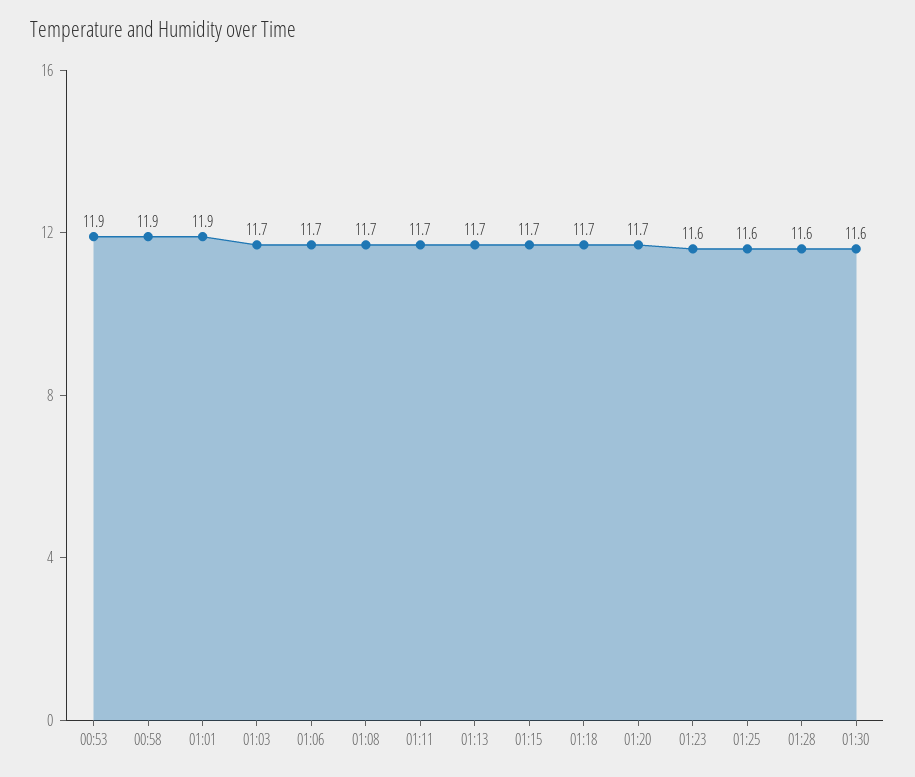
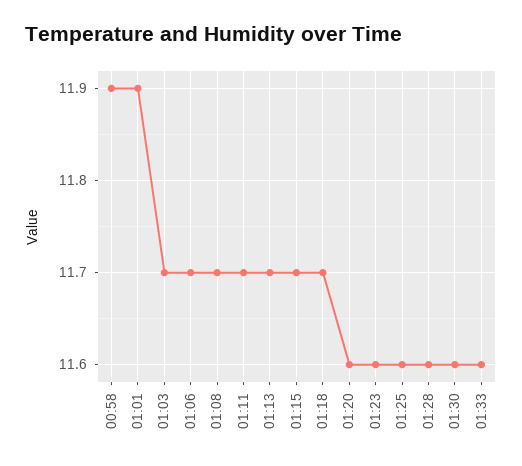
00:53: 11.9 -> none
01:20: 11.7 -> 11.6
01:33: none -> 11.6

